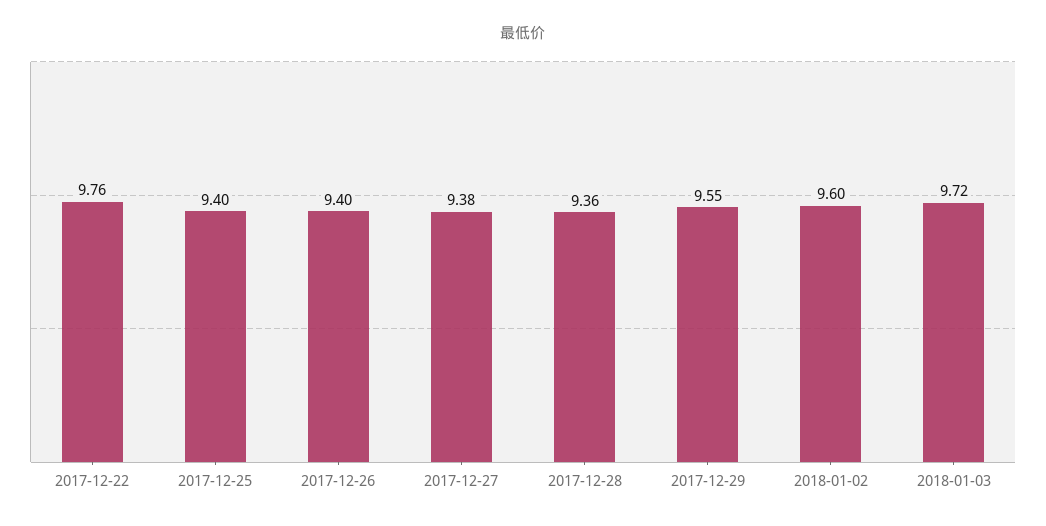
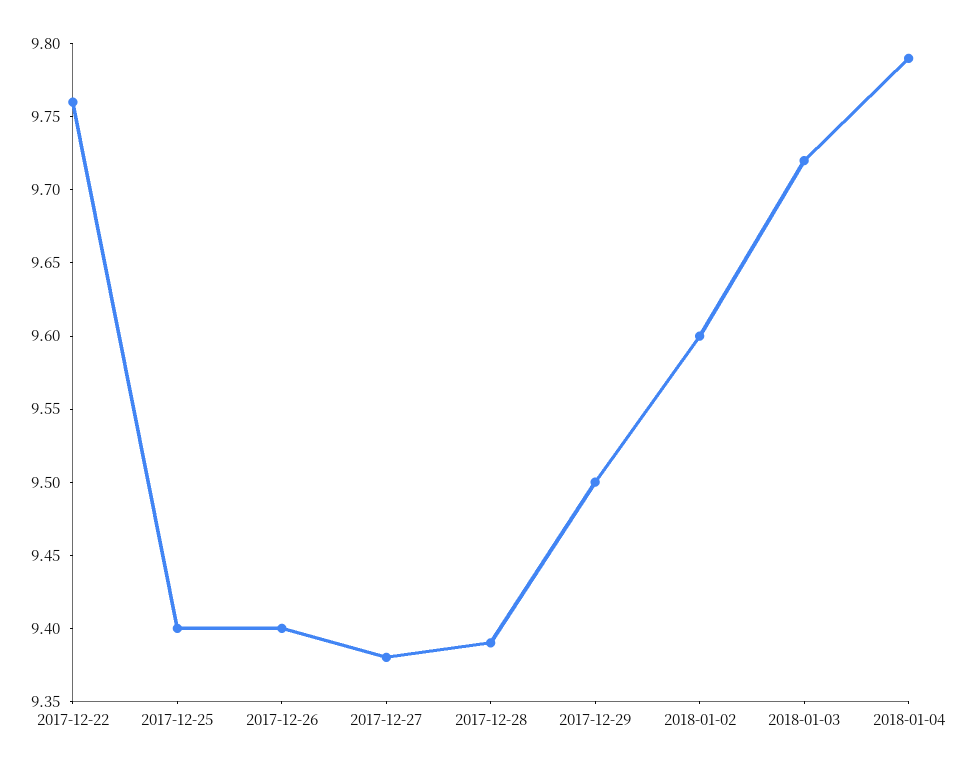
2017-12-28: 9.36 -> 9.39
2017-12-29: 9.55 -> 9.5
2018-01-04: none -> 9.79

